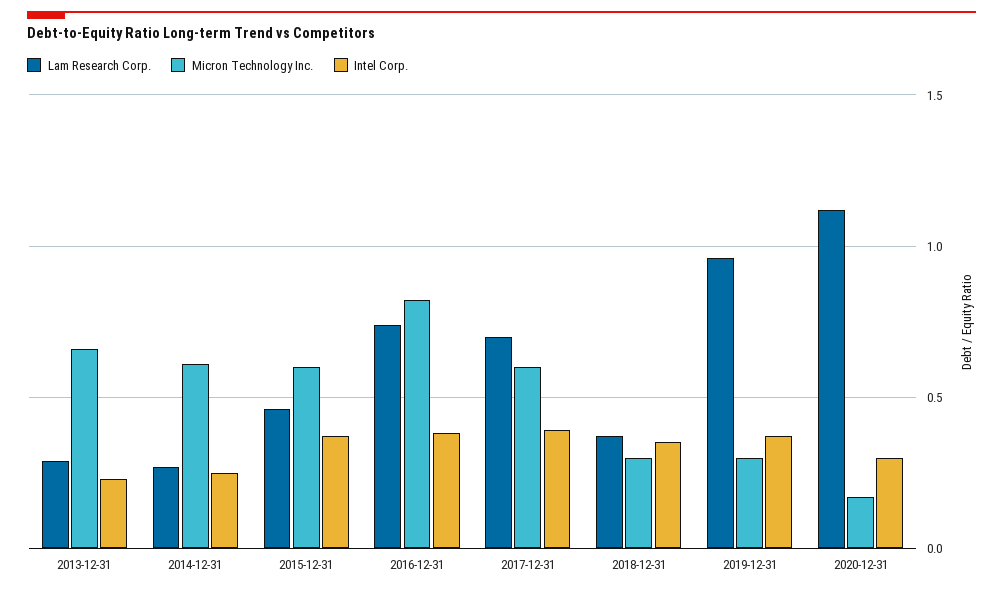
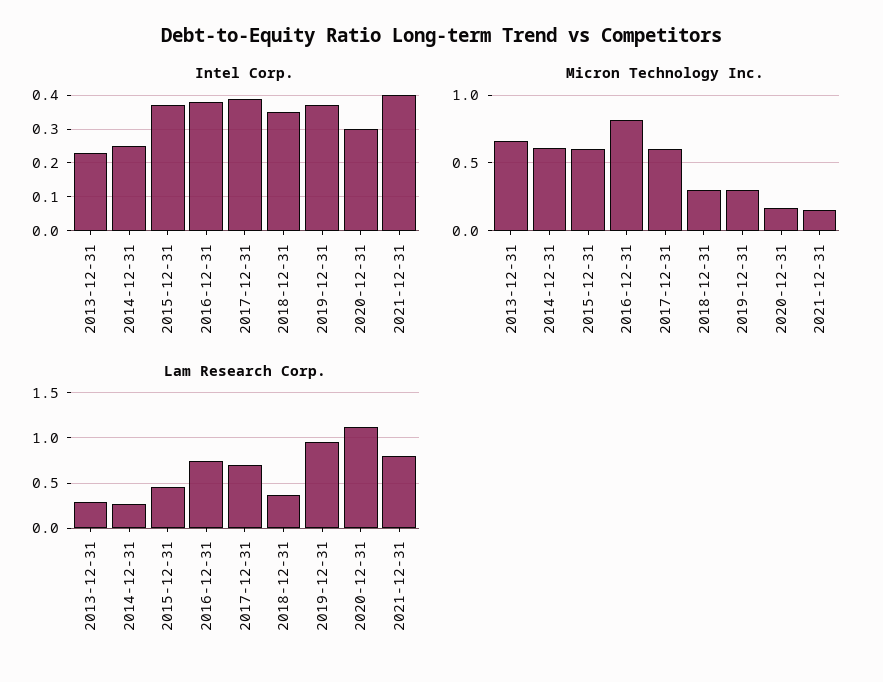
Intel Corp., 2021-12-31: none -> 0.4
Micron Technology Inc., 2021-12-31: none -> 0.15
Lam Research Corp., 2021-12-31: none -> 0.8

